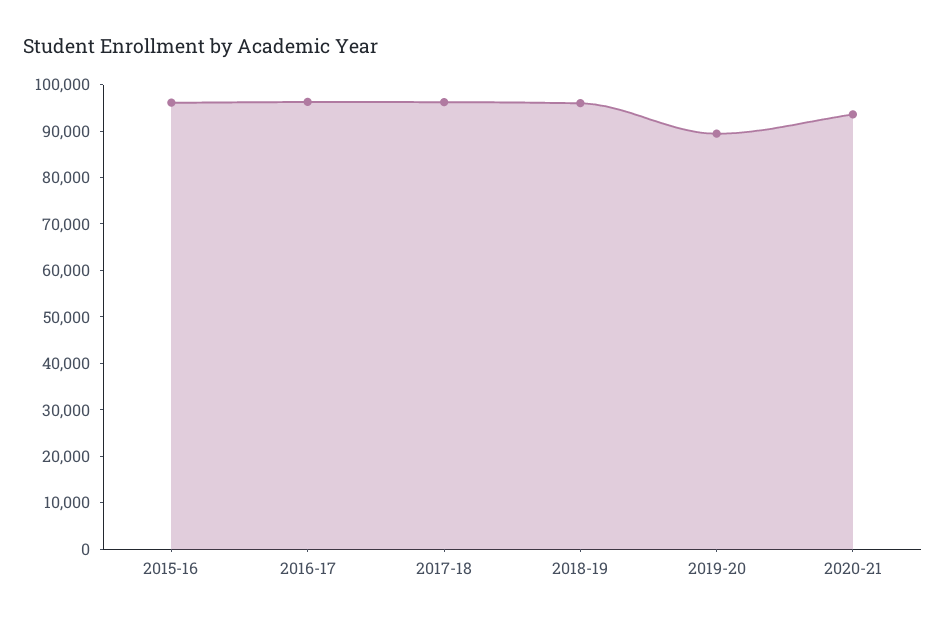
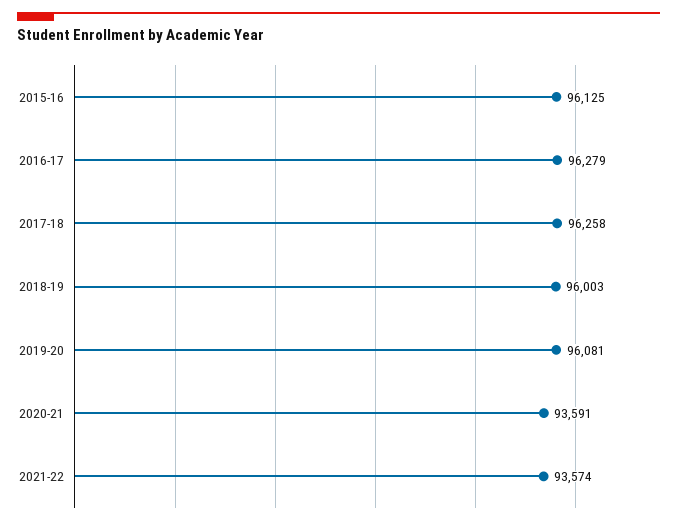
2019-20: 90000 -> 96081
2021-22: none -> 93574

